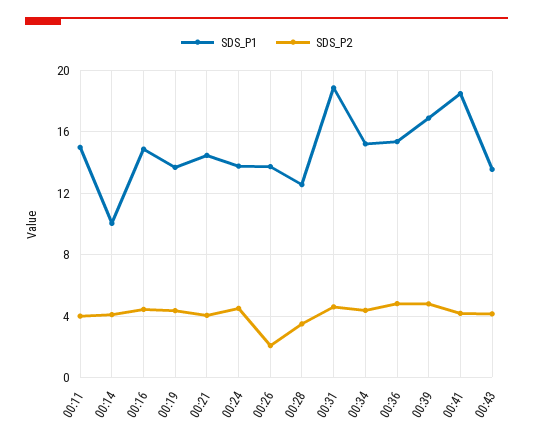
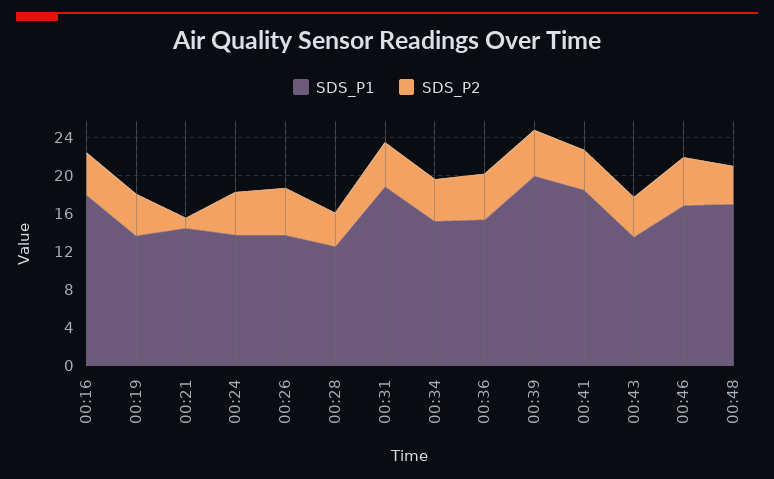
SDS_P1, 00:11: 15 -> none
SDS_P2, 00:11: 4 -> none
SDS_P1, 00:14: 10 -> none
SDS_P2, 00:14: 4 -> none
SDS_P1, 00:16: 15 -> 18
SDS_P2, 00:21: 4 -> 1
SDS_P2, 00:26: 2 -> 5
SDS_P1, 00:39: 17 -> 20
SDS_P1, 00:46: none -> 17
SDS_P2, 00:46: none -> 5
SDS_P1, 00:48: none -> 17
SDS_P2, 00:48: none -> 4

